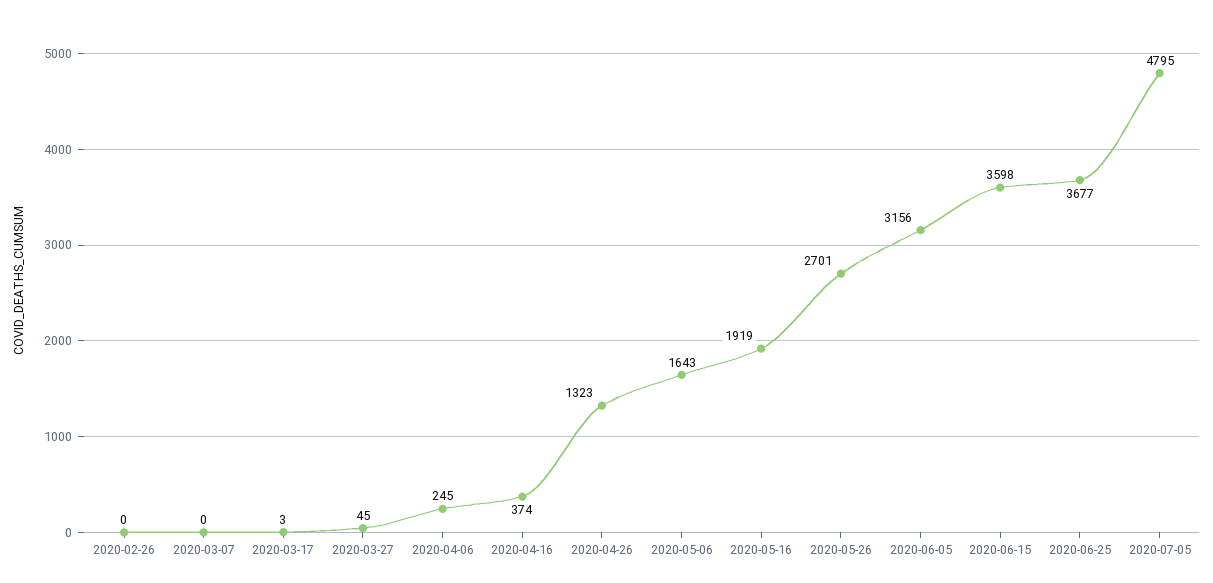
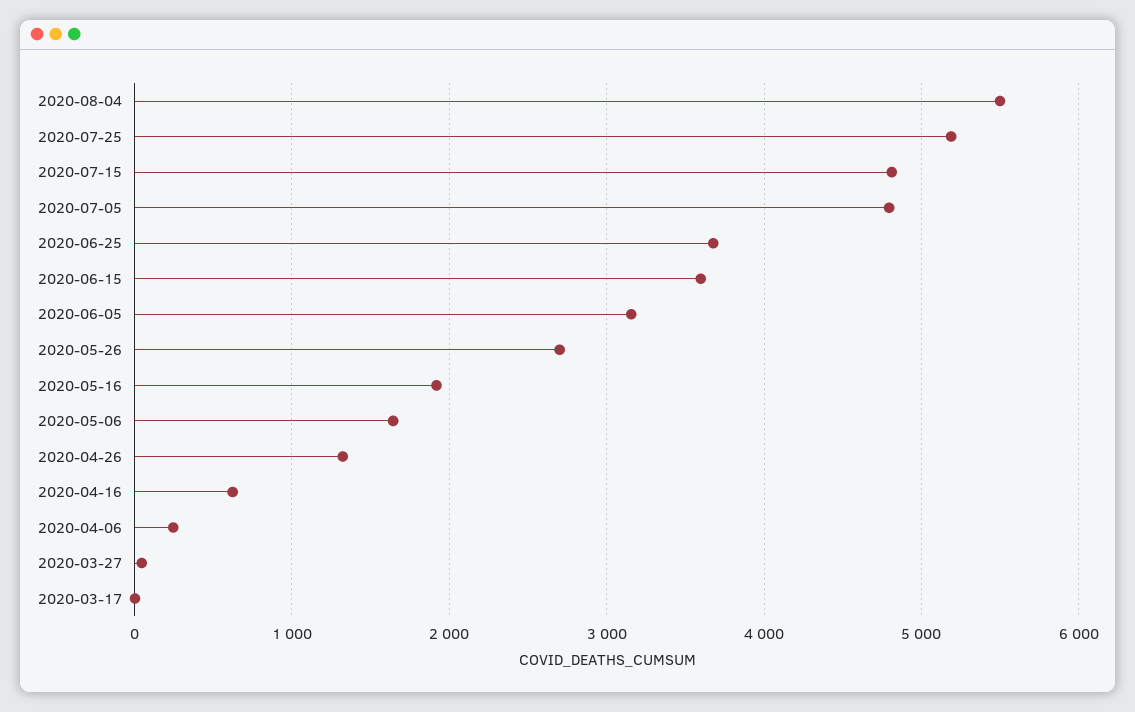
2020-02-26: 0 -> none
2020-03-07: 0 -> none
2020-04-16: 374 -> 600
2020-08-04: none -> 5500
2020-07-25: none -> 5200
2020-07-15: none -> 4800

